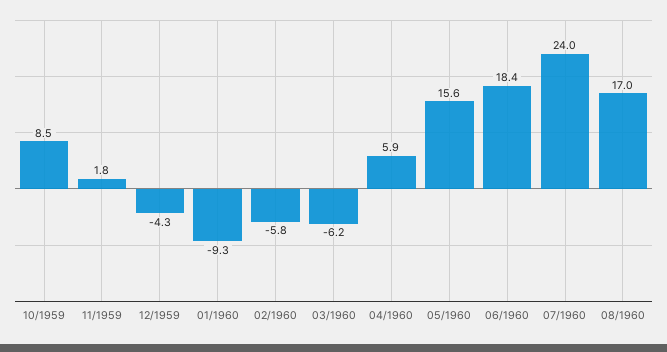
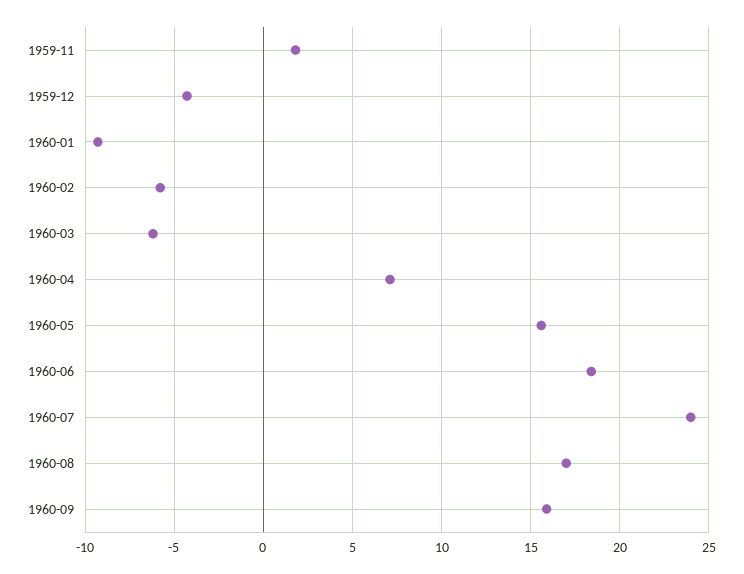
10/1959: 8.5 -> none
04/1960: 5.9 -> 7
1960-09: none -> 16

